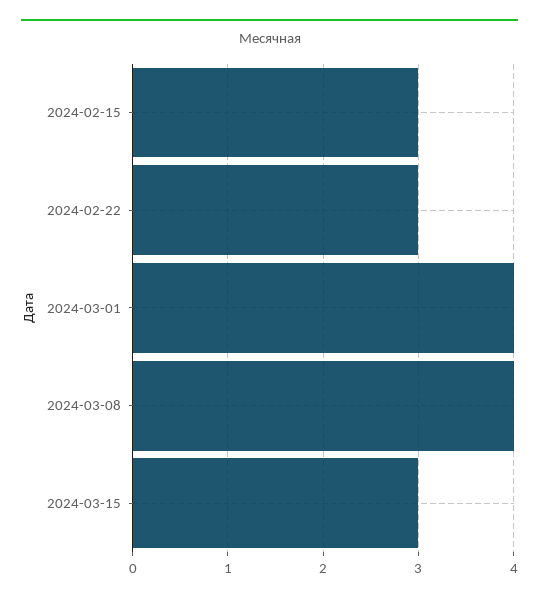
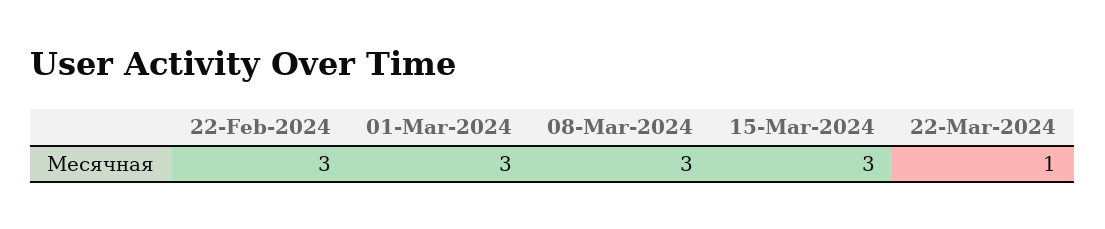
2024-02-15: 3 -> none
2024-03-01: 4 -> 3
2024-03-08: 4 -> 3
22-Mar-2024: none -> 1

